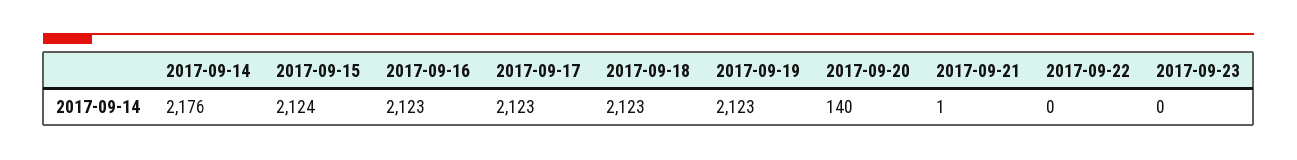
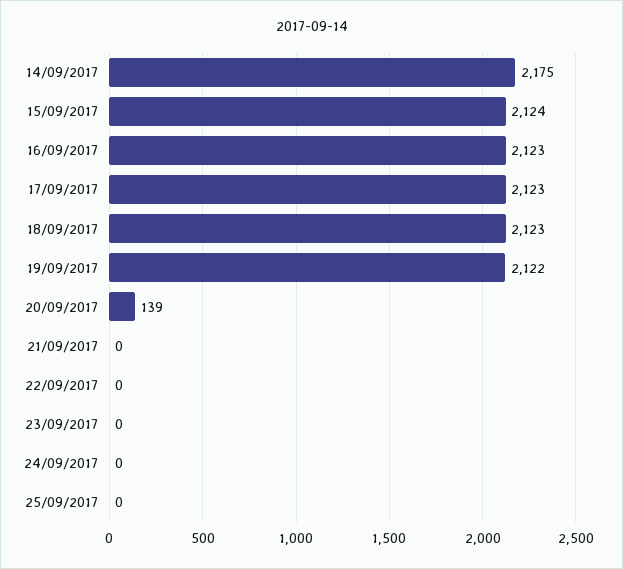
2017-09-14: 2176 -> 2175
2017-09-19: 2123 -> 2122
2017-09-20: 140 -> 139
2017-09-21: 1 -> 0
24/09/2017: none -> 0
25/09/2017: none -> 0

